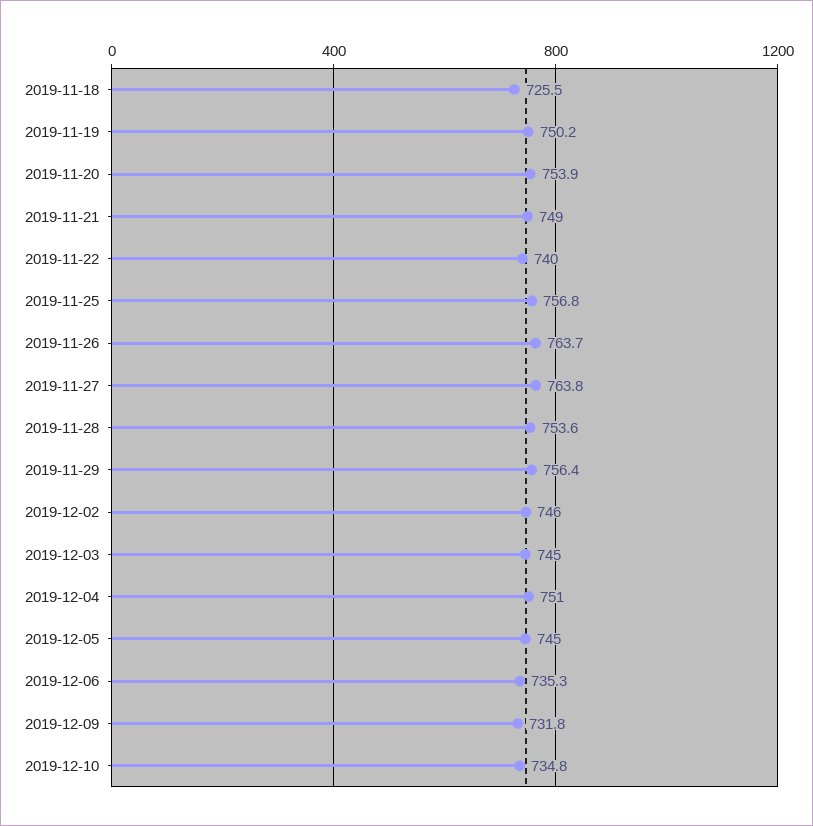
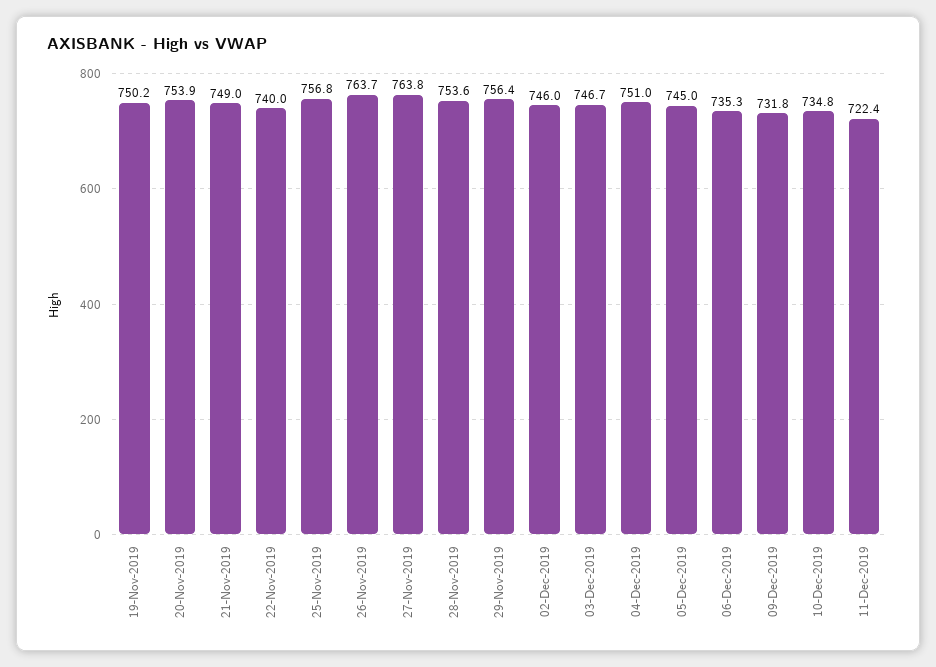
2019-11-18: 725.5 -> none
2019-12-03: 745 -> 746.7
11-Dec-2019: none -> 722.4

